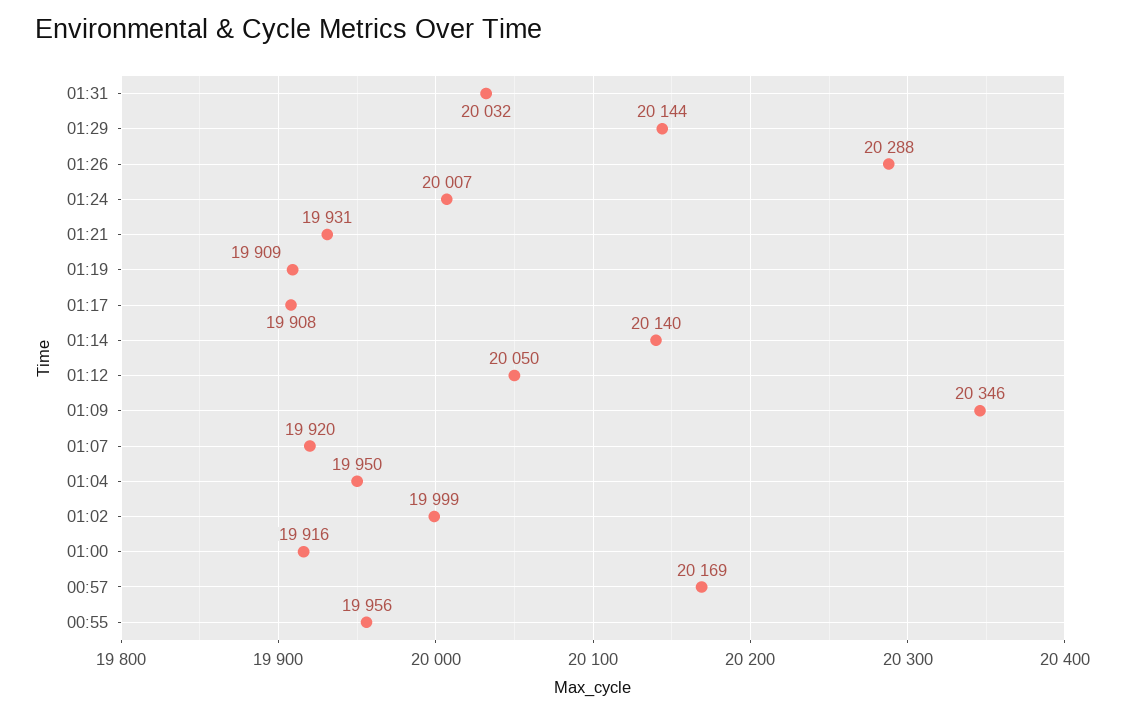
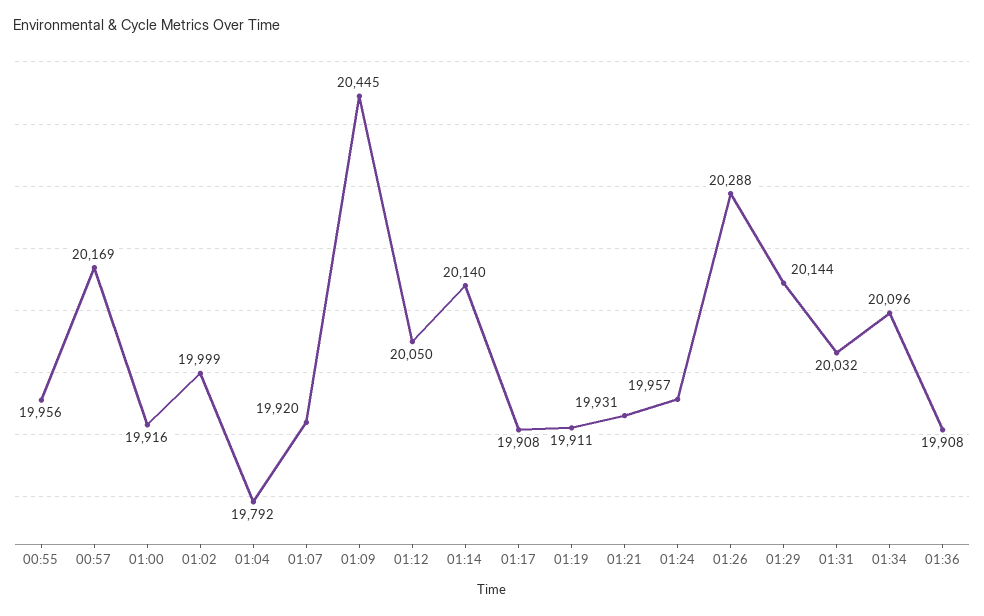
01:24: 20007 -> 19957
01:19: 19909 -> 19911
01:09: 20346 -> 20445
01:04: 19950 -> 19792
01:34: none -> 20096
01:36: none -> 19908

